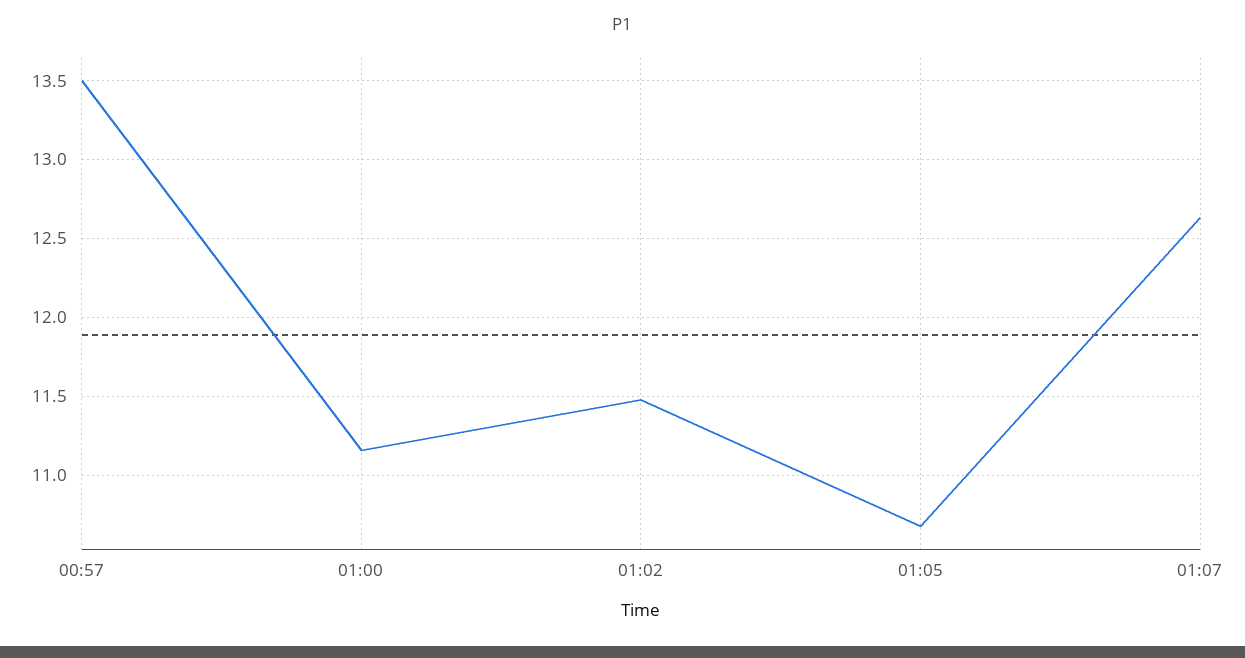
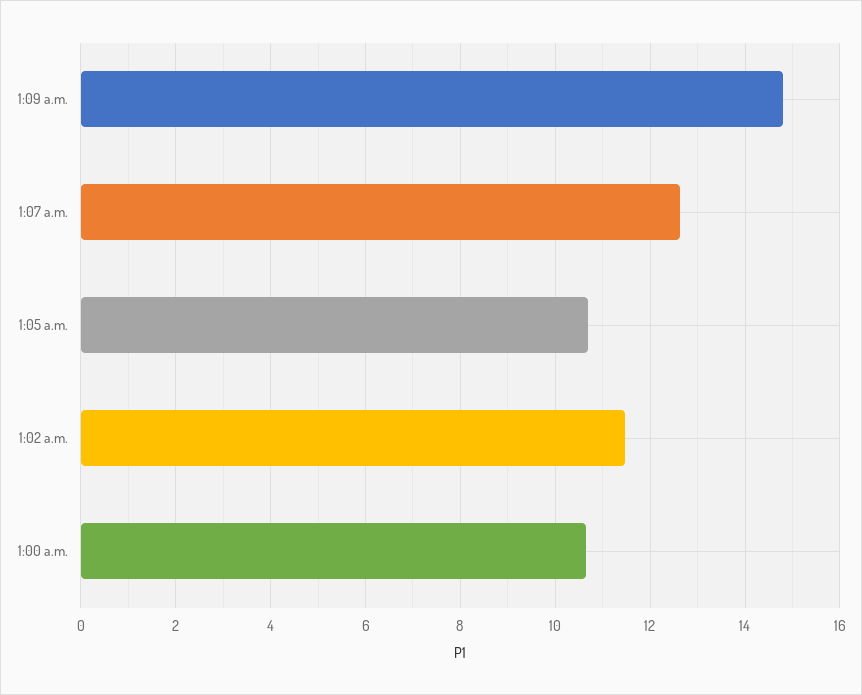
00:57: 13.5 -> none
01:00: 11.15 -> 10.6
1:09 a.m.: none -> 14.8

